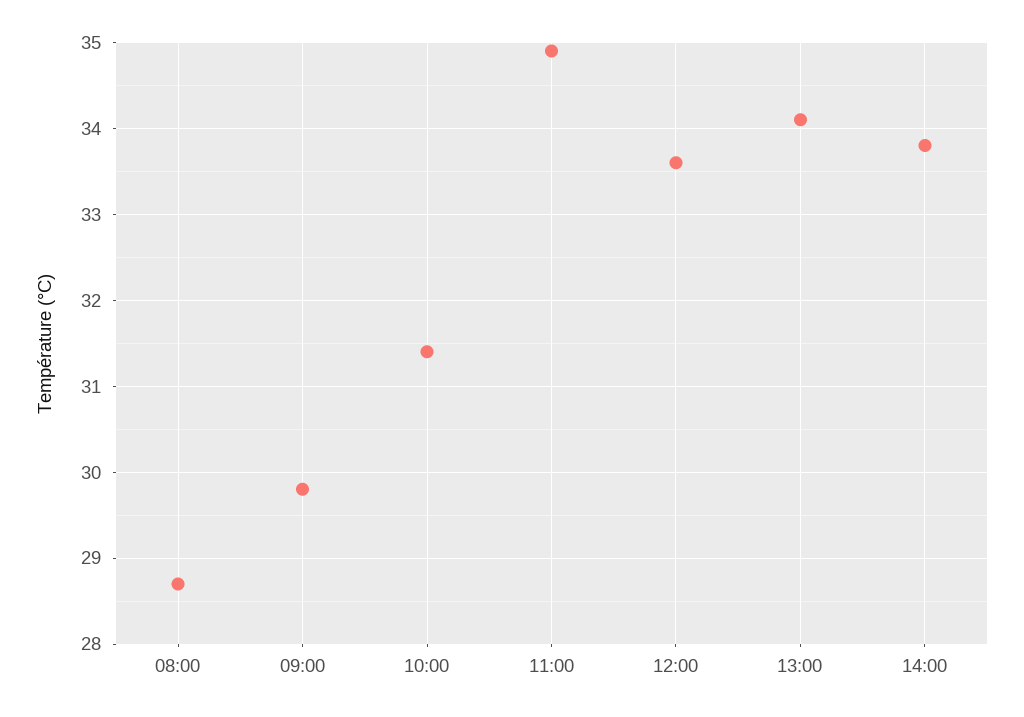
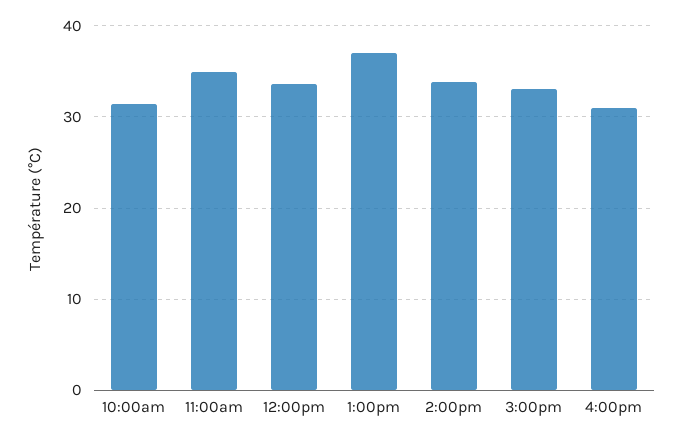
08:00: 28.7 -> none
09:00: 29.8 -> none
13:00: 34.1 -> 37
3:00pm: none -> 33
4:00pm: none -> 31

